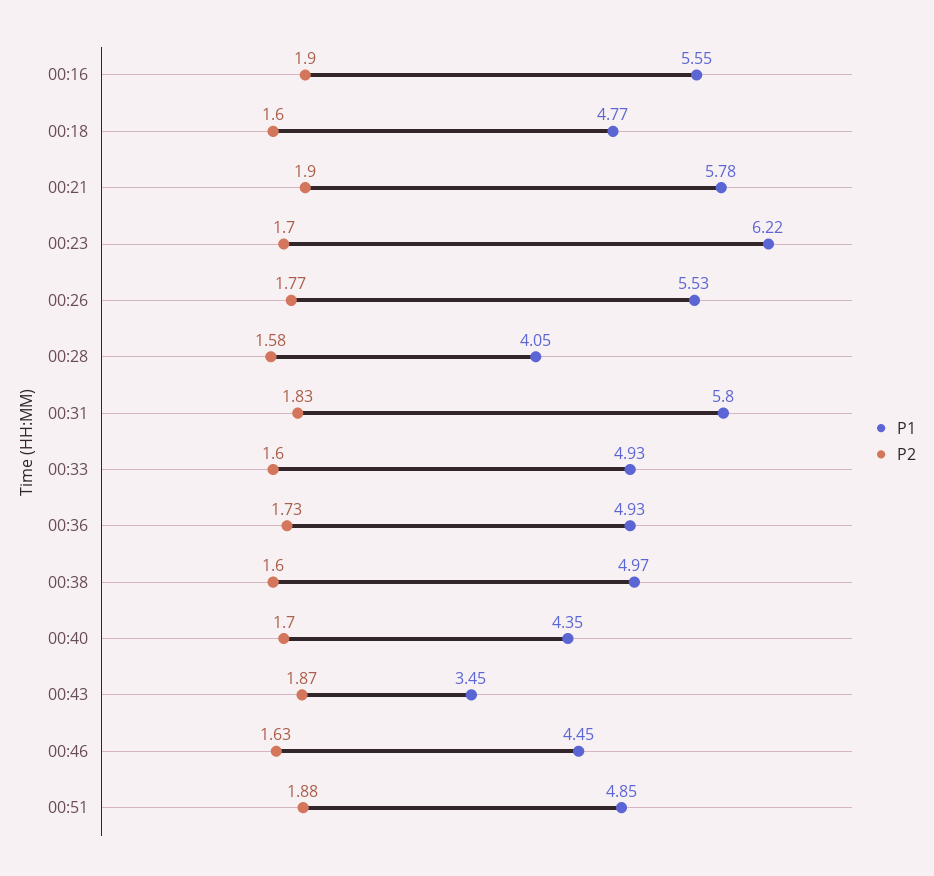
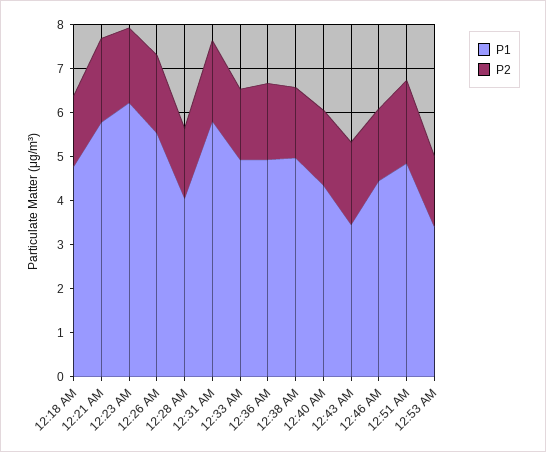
P1, 00:16: 5.55 -> none
P2, 00:16: 1.9 -> none
P1, 12:53 AM: none -> 3.4
P2, 12:53 AM: none -> 1.6

